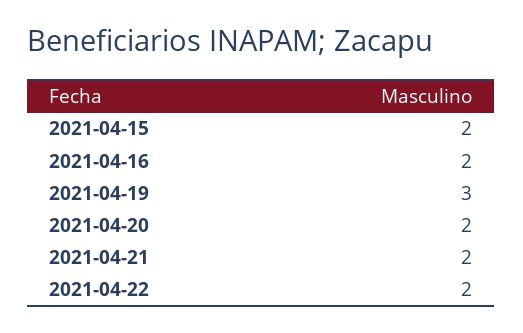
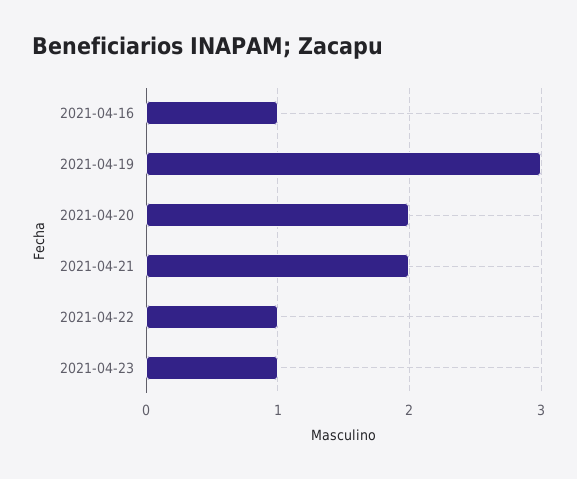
2021-04-15: 2 -> none
2021-04-16: 2 -> 1
2021-04-22: 2 -> 1
2021-04-23: none -> 1

